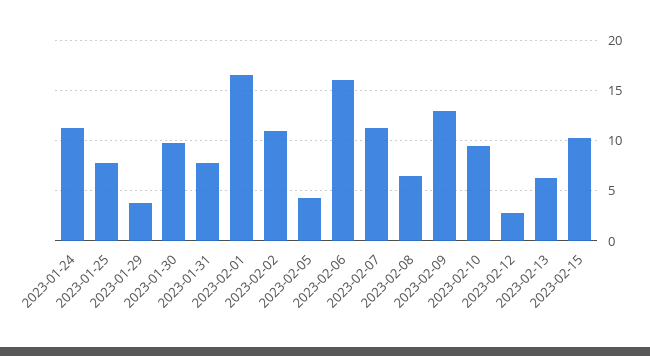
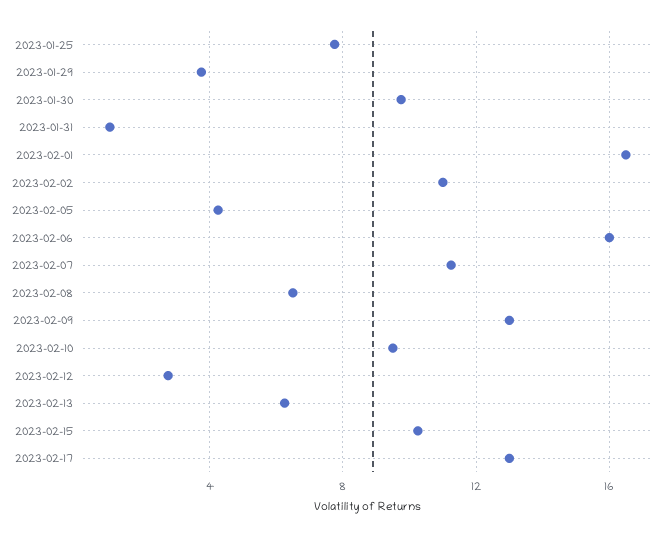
2023-01-24: 11 -> none
2023-01-31: 8 -> 1
2023-02-17: none -> 13

